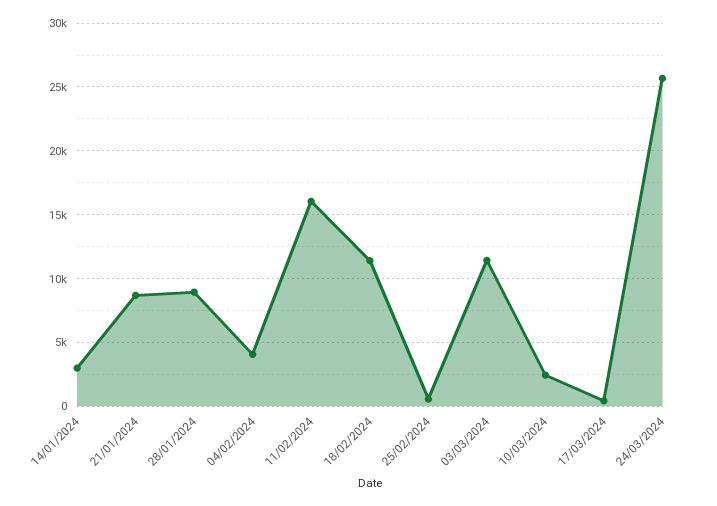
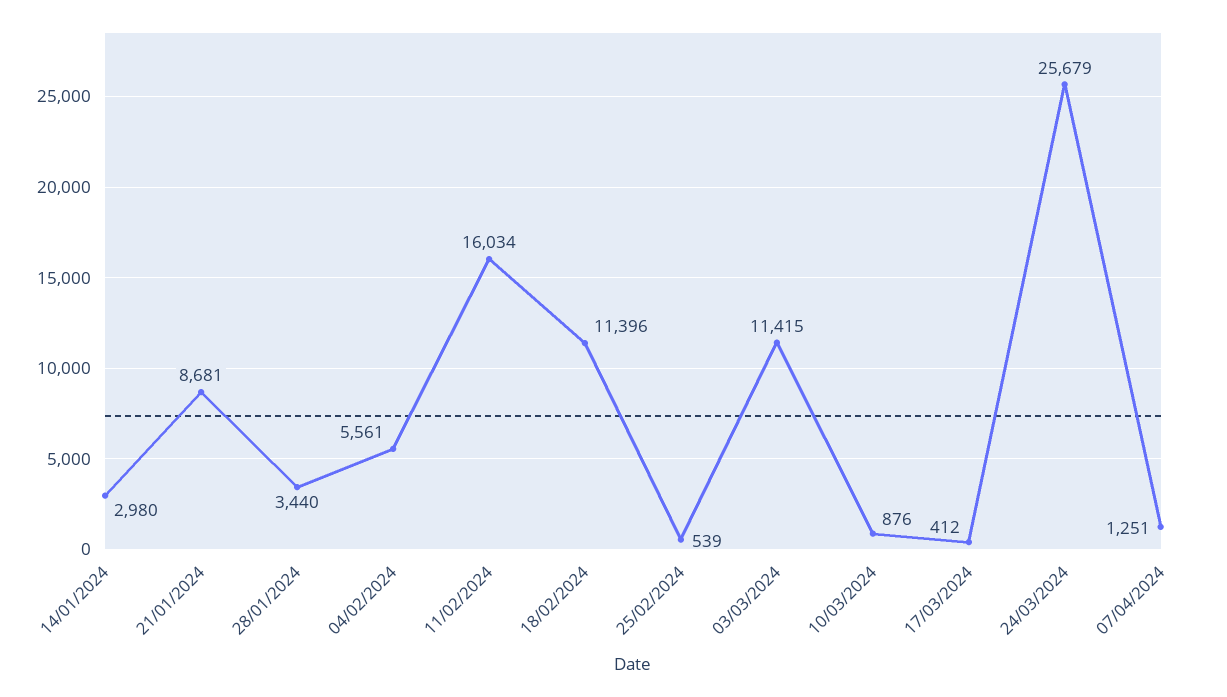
28/01/2024: 9000 -> 3440
04/02/2024: 4000 -> 5561
10/03/2024: 2500 -> 876
07/04/2024: none -> 1251

